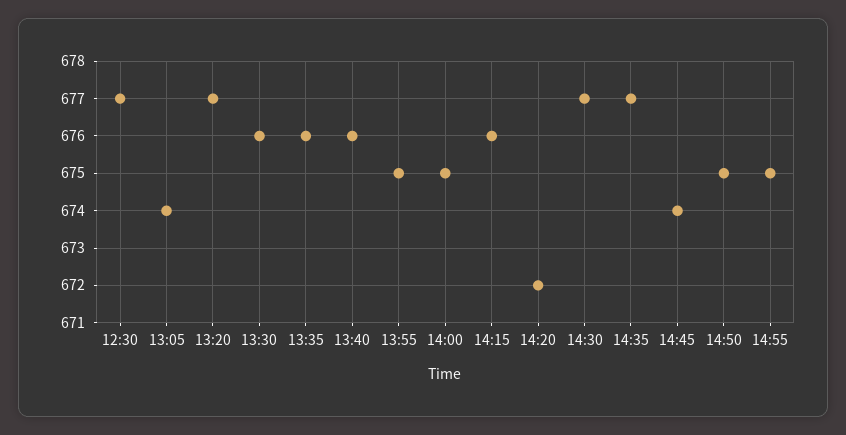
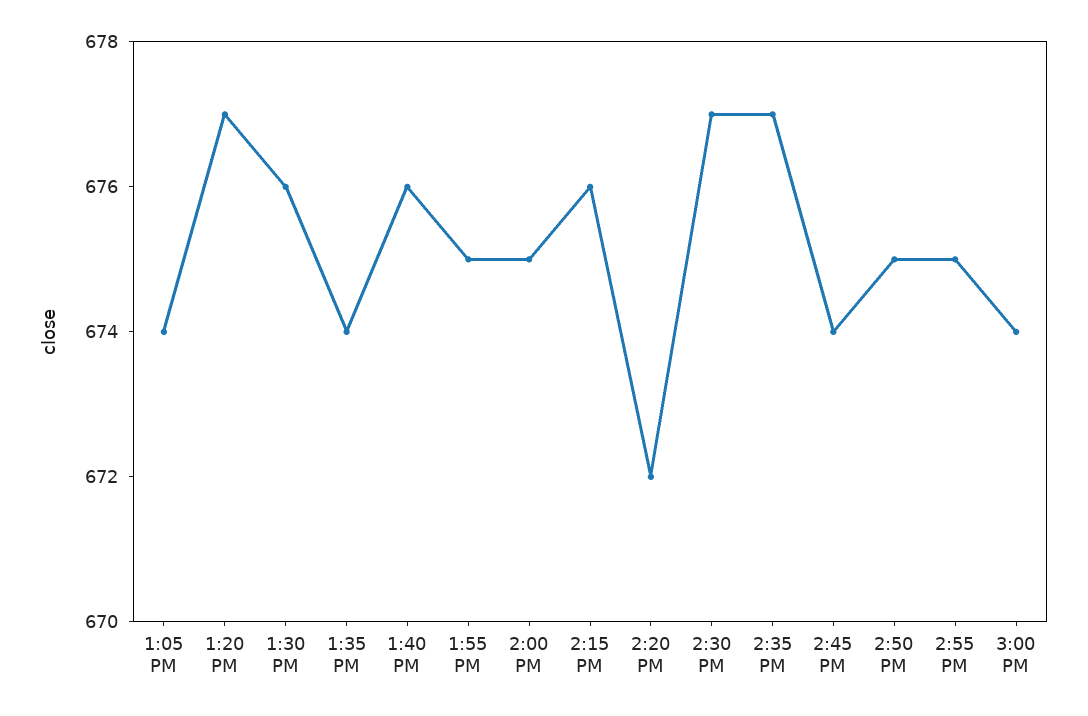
12:30: 677 -> none
13:35: 676 -> 674
3:00 PM: none -> 674

